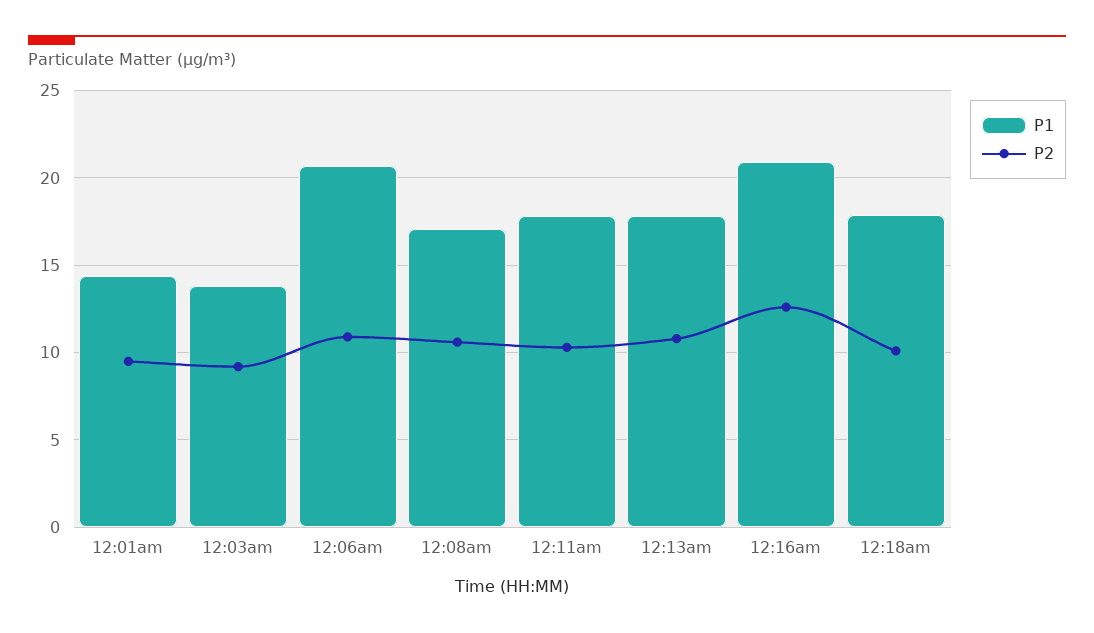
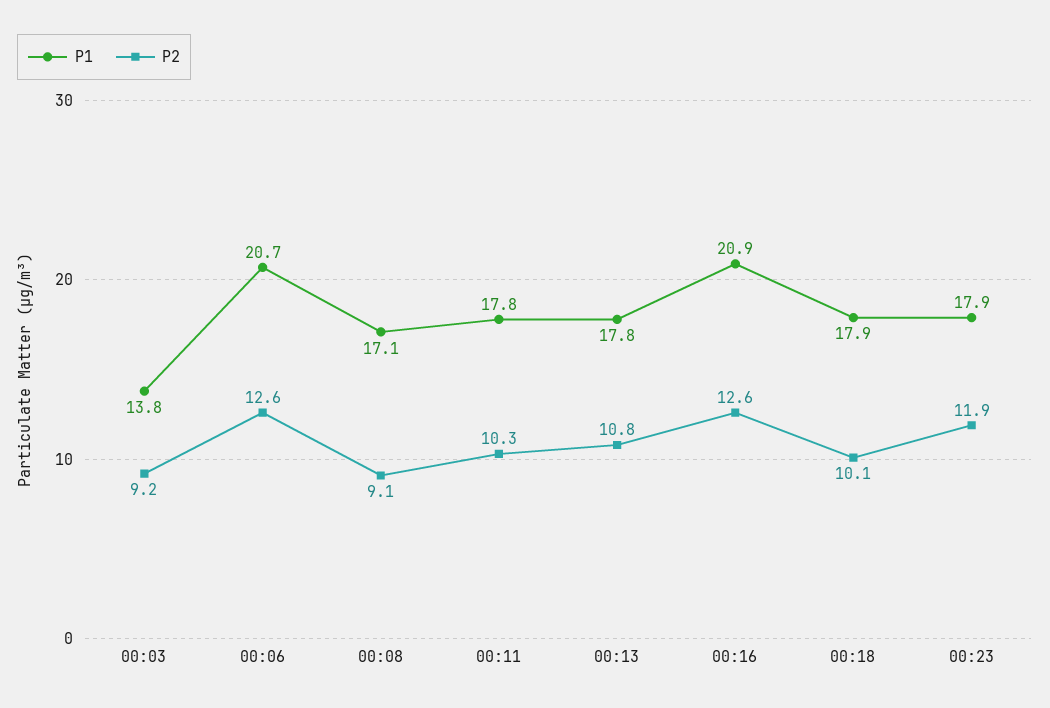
P1, 12:01am: 14.5 -> none
P2, 12:01am: 9.5 -> none
P2, 12:06am: 11 -> 12.6
P2, 12:08am: 10.5 -> 9.1
P1, 00:23: none -> 17.9
P2, 00:23: none -> 11.9

